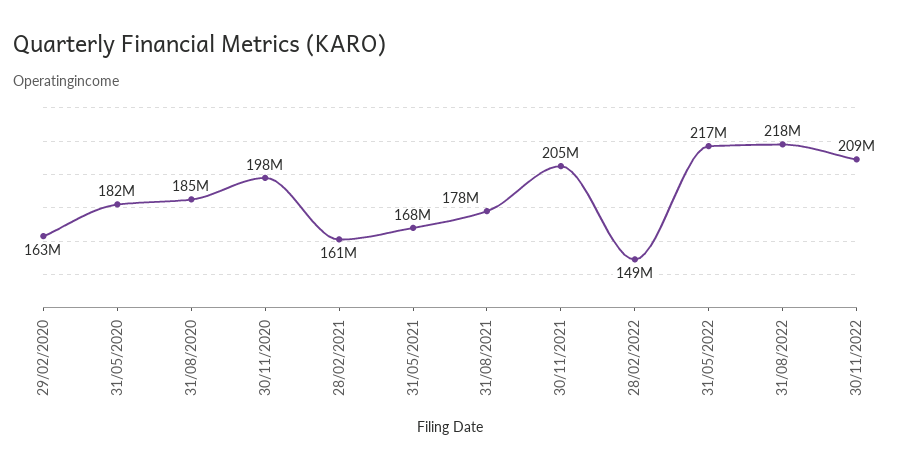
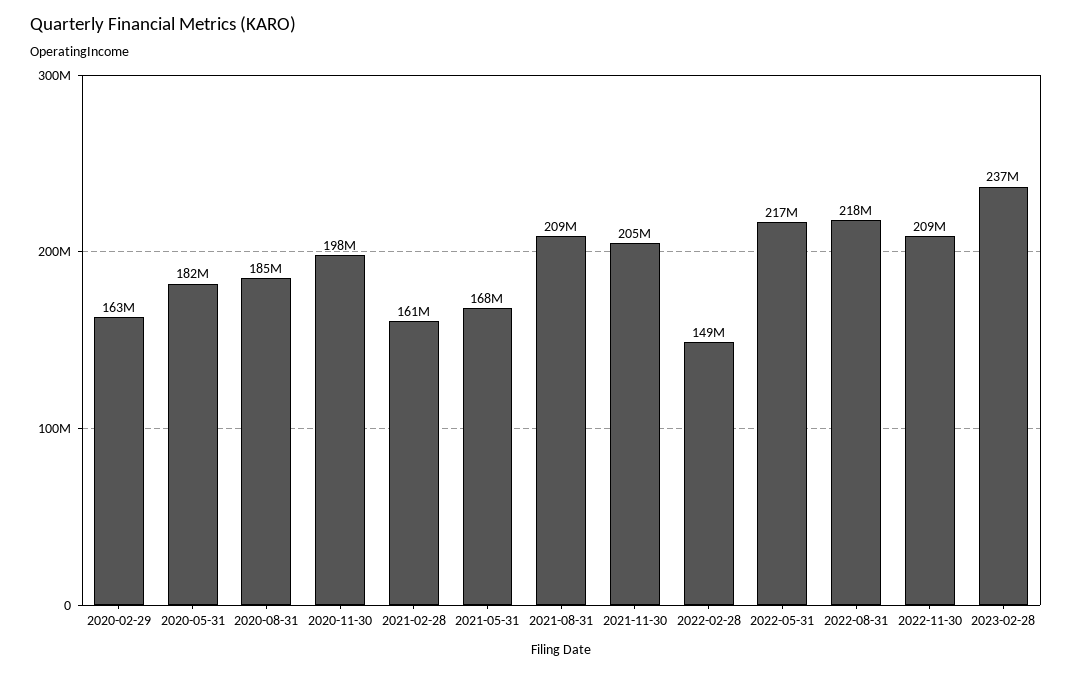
31/08/2021: 178000000 -> 209000000
2023-02-28: none -> 237000000

